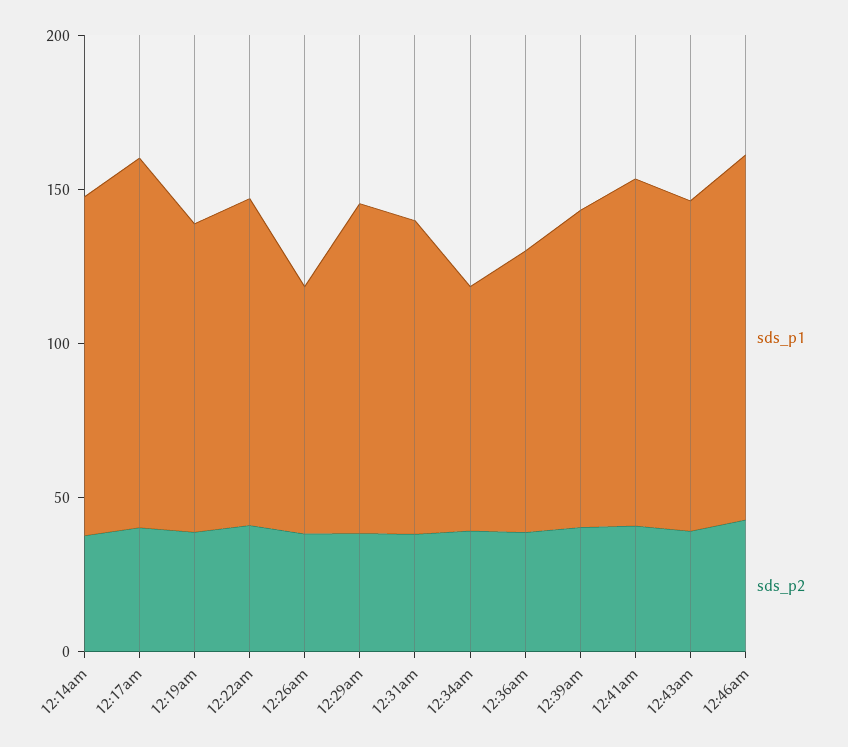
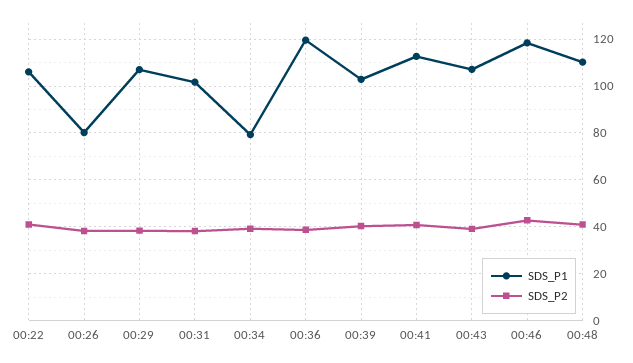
sds_p1, 12:14am: 110 -> none
sds_p2, 12:14am: 40 -> none
sds_p1, 12:17am: 120 -> none
sds_p2, 12:17am: 40 -> none
sds_p1, 12:19am: 100 -> none
sds_p2, 12:19am: 40 -> none
sds_p1, 12:36am: 90 -> 120
sds_p1, 00:48: none -> 110
sds_p2, 00:48: none -> 40

